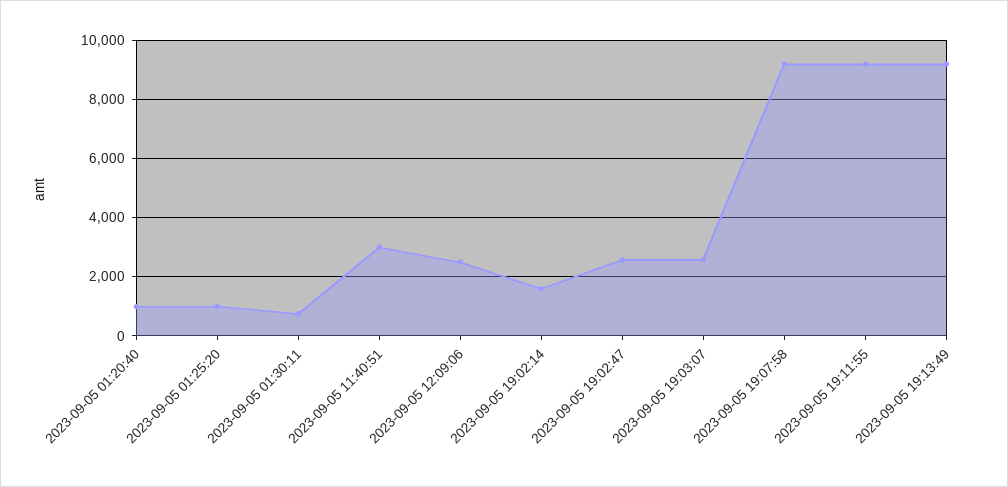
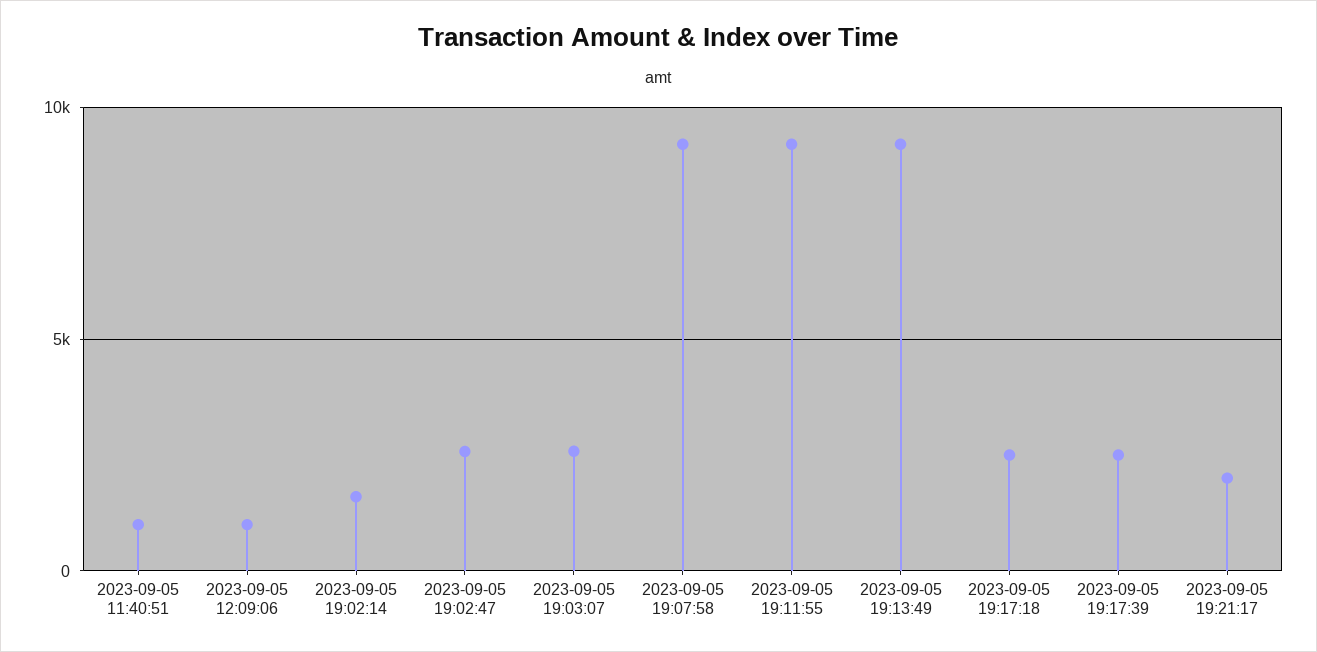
2023-09-05 01:20:40: 1000 -> none
2023-09-05 01:25:20: 1000 -> none
2023-09-05 01:30:11: 750 -> none
2023-09-05 11:40:51: 3000 -> 1000
2023-09-05 12:09:06: 2500 -> 1000
2023-09-05 19:17:18: none -> 2500
2023-09-05 19:17:39: none -> 2500
2023-09-05 19:21:17: none -> 2000

